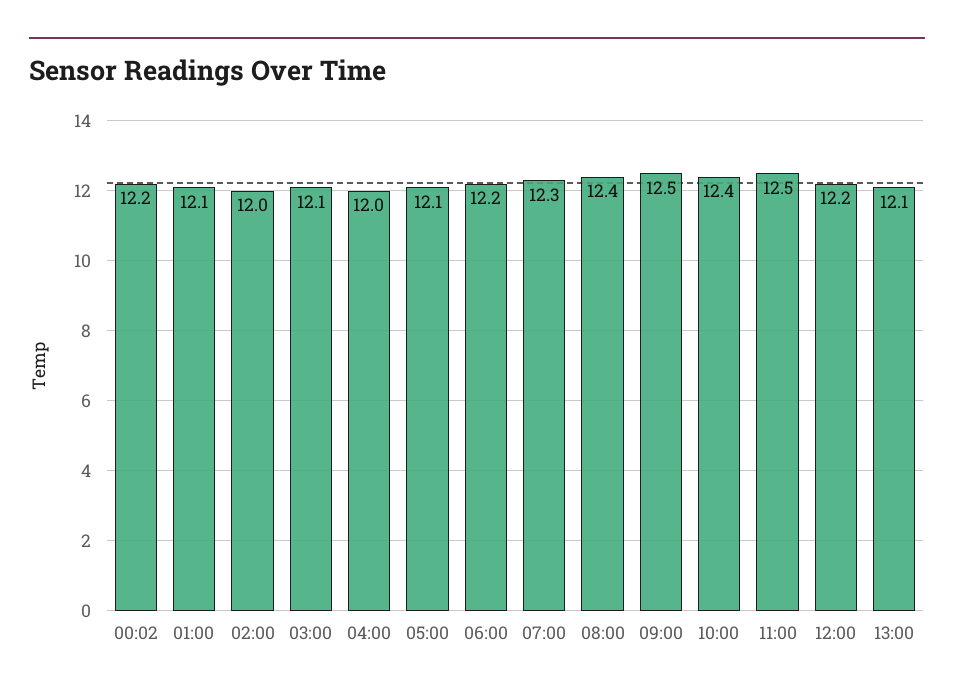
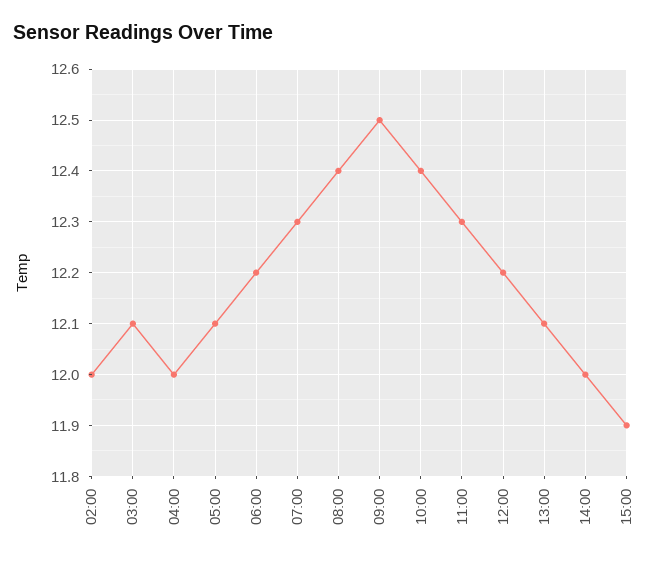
00:02: 12.2 -> none
01:00: 12.1 -> none
11:00: 12.5 -> 12.3
14:00: none -> 12
15:00: none -> 11.9

